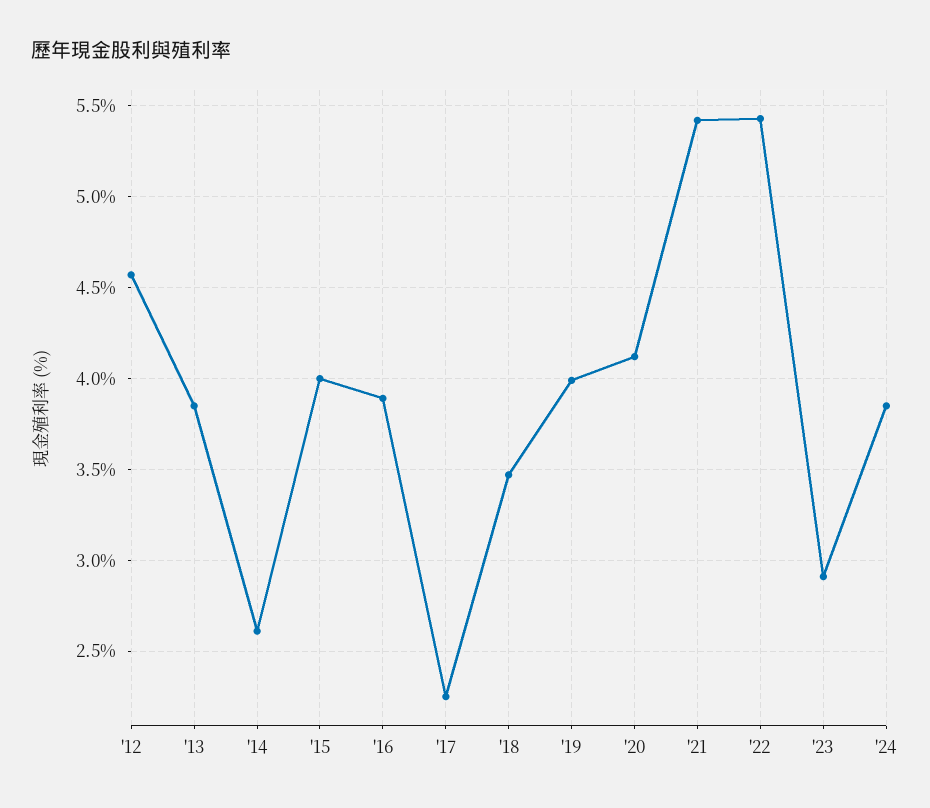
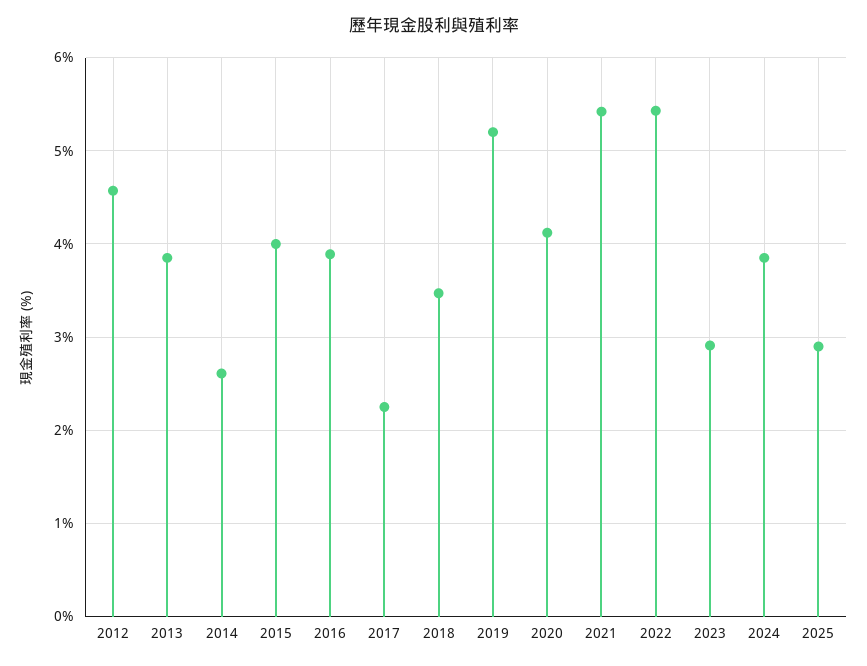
'19: 4 -> 5.2
2025: none -> 2.9

